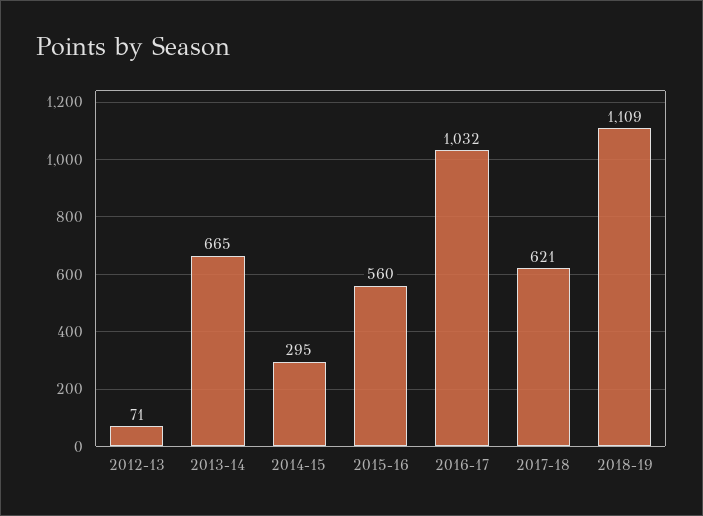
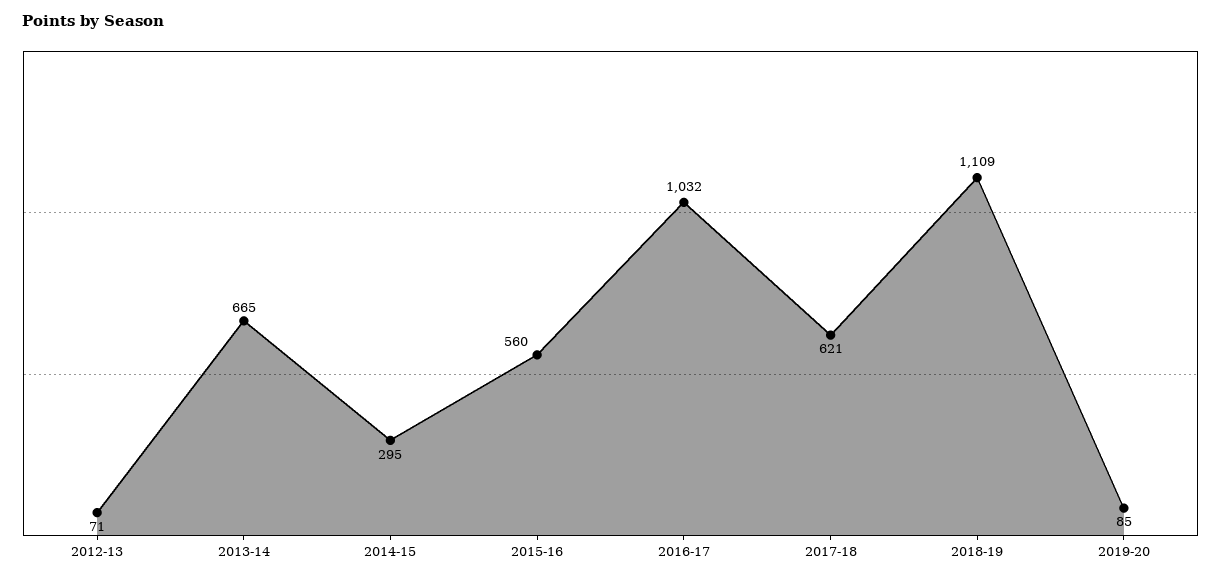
2019-20: none -> 85

